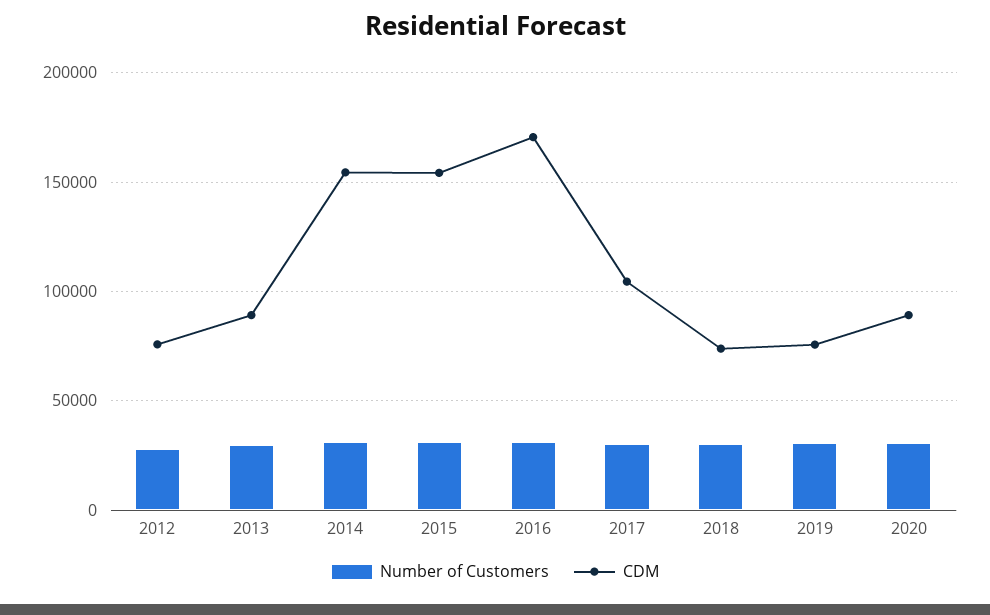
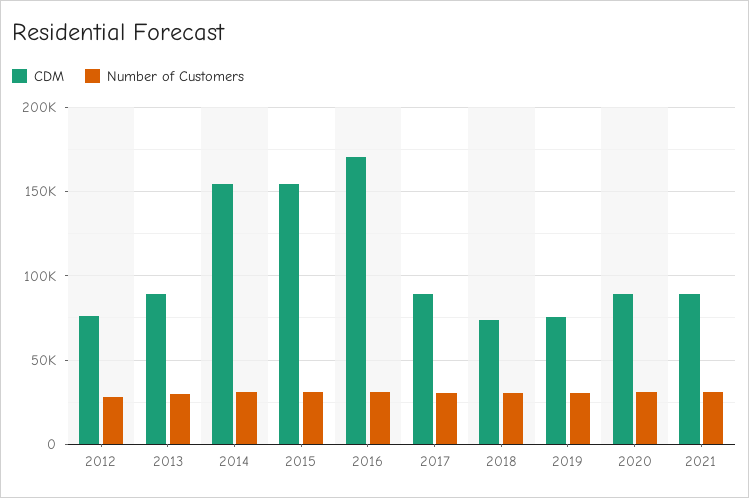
CDM, 2017: 105000 -> 90000
CDM, 2021: none -> 90000
Number of Customers, 2021: none -> 30000

